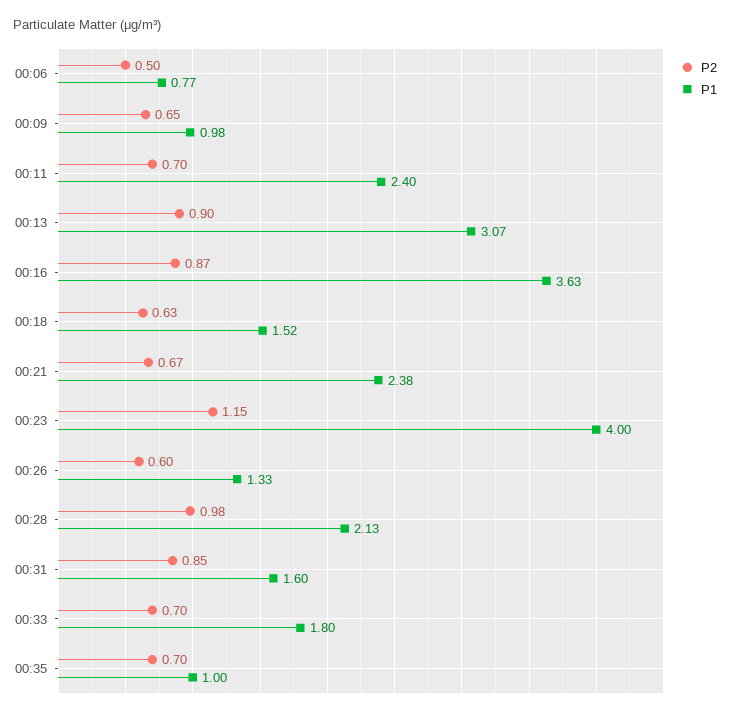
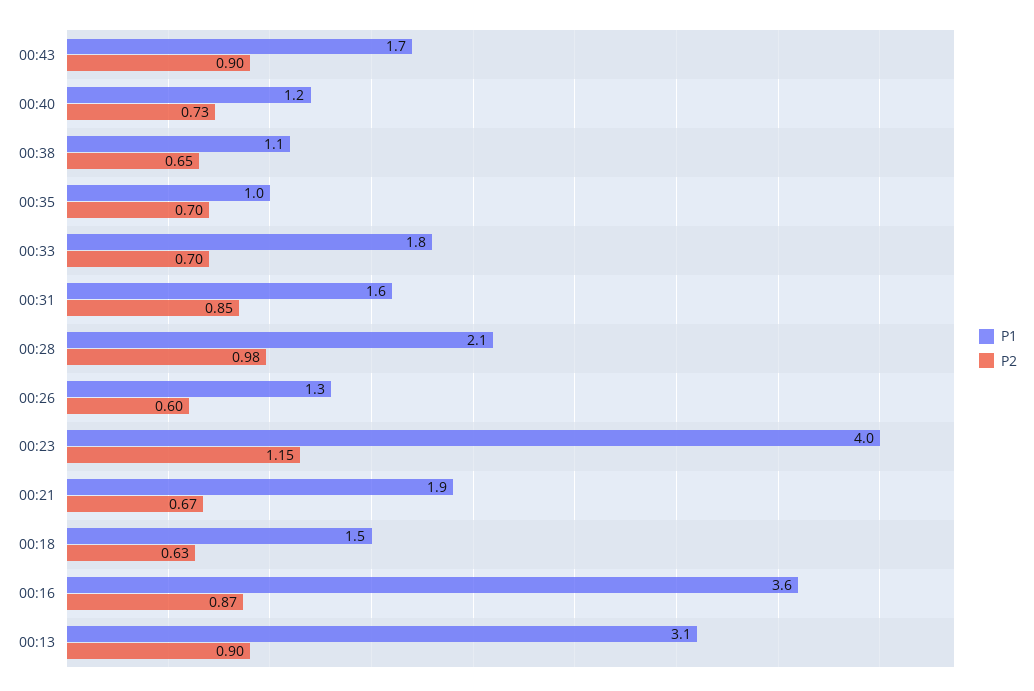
P2, 00:06: 0.5 -> none
P1, 00:06: 0.77 -> none
P2, 00:09: 0.65 -> none
P1, 00:09: 0.98 -> none
P2, 00:11: 0.7 -> none
P1, 00:11: 2.4 -> none
P1, 00:21: 2.38 -> 1.9
P1, 00:43: none -> 1.7
P2, 00:43: none -> 0.9
P1, 00:40: none -> 1.2
P2, 00:40: none -> 0.73
P1, 00:38: none -> 1.1
P2, 00:38: none -> 0.65

